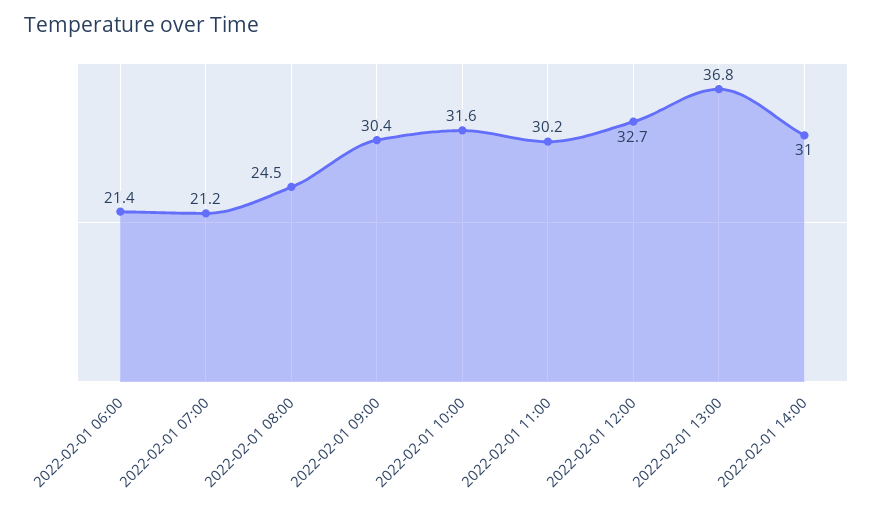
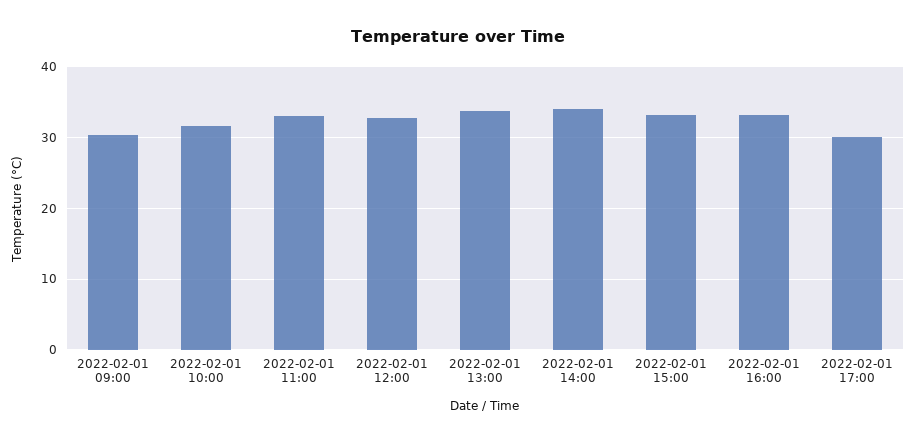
2022-02-01 06:00: 21.4 -> none
2022-02-01 07:00: 21.2 -> none
2022-02-01 08:00: 24.5 -> none
2022-02-01 11:00: 30.2 -> 33
2022-02-01 13:00: 36.8 -> 34
2022-02-01 14:00: 31 -> 34
2022-02-01 15:00: none -> 33
2022-02-01 16:00: none -> 33
2022-02-01 17:00: none -> 30

